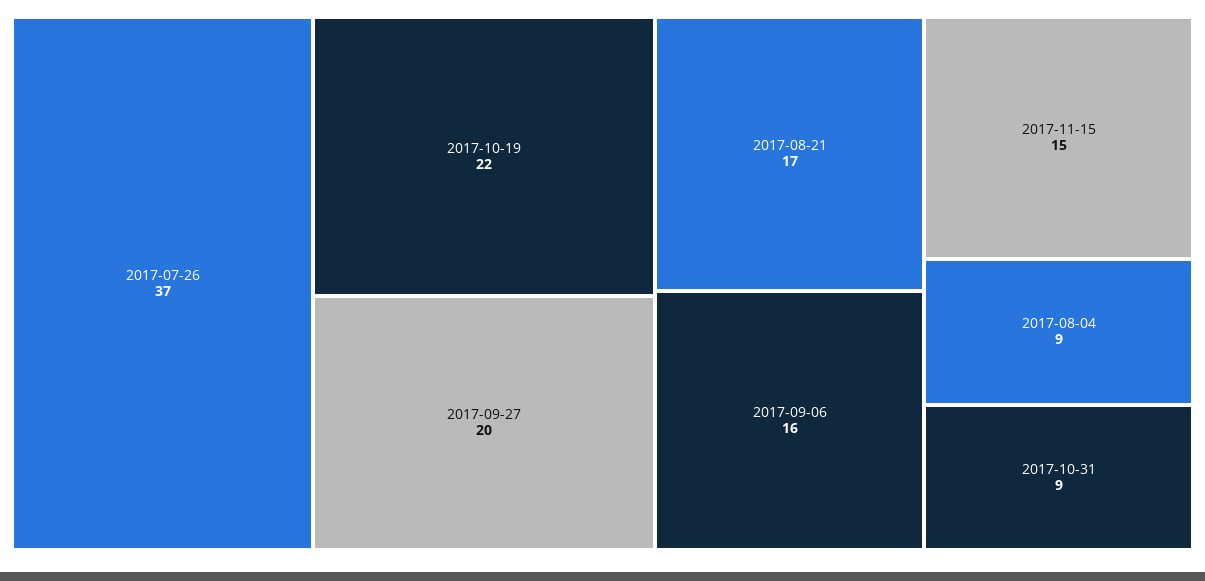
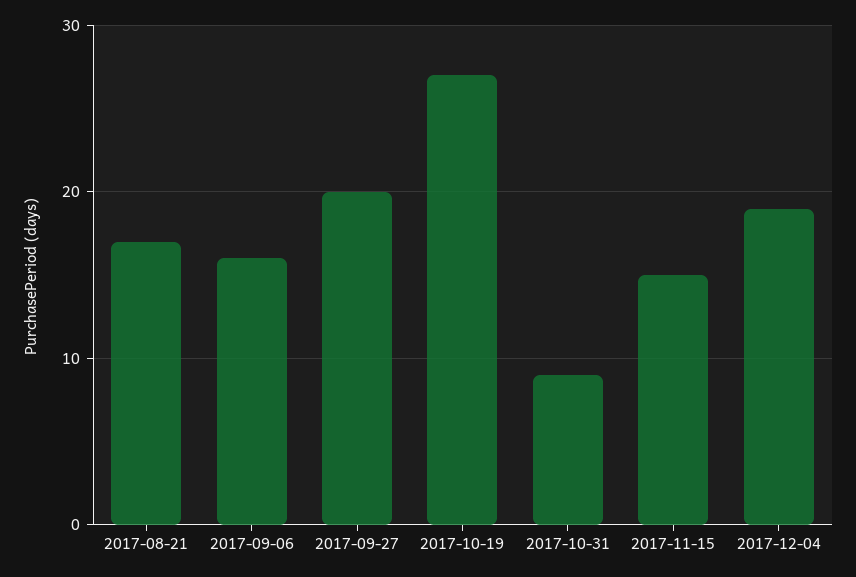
2017-07-26: 37 -> none
2017-10-19: 22 -> 27
2017-08-04: 9 -> none
2017-12-04: none -> 19

